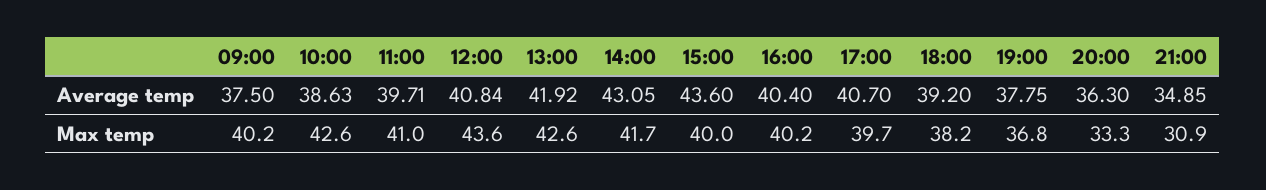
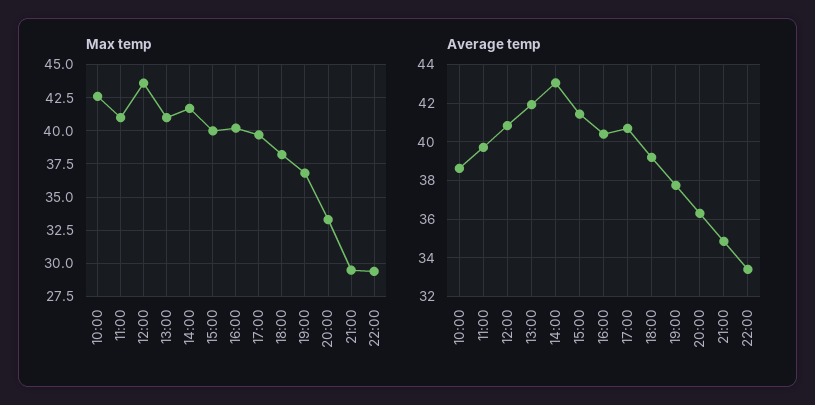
Average temp, 09:00: 37.5 -> none
Average temp, 15:00: 43.6 -> 41.5
Max temp, 09:00: 40.2 -> none
Max temp, 13:00: 42.6 -> 41
Max temp, 21:00: 30.9 -> 29.5
Max temp, 22:00: none -> 29.5
Average temp, 22:00: none -> 33.5

